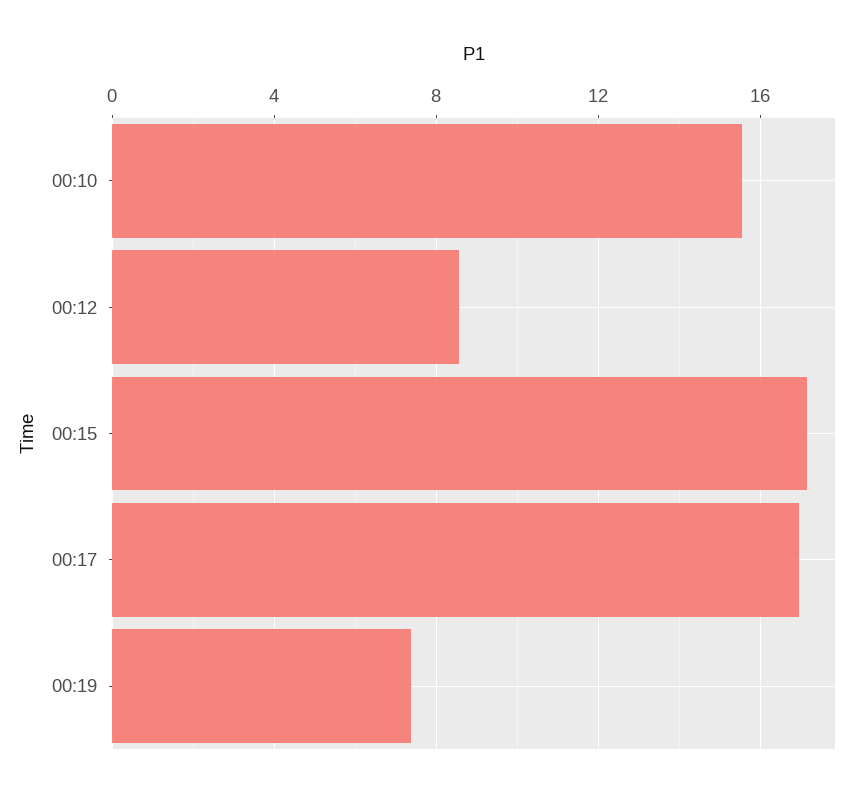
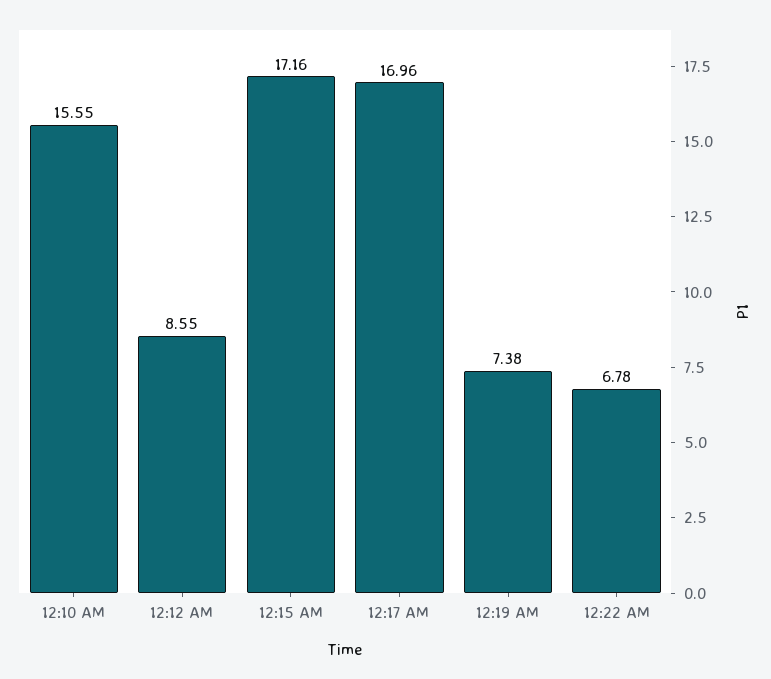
12:22 AM: none -> 6.78

